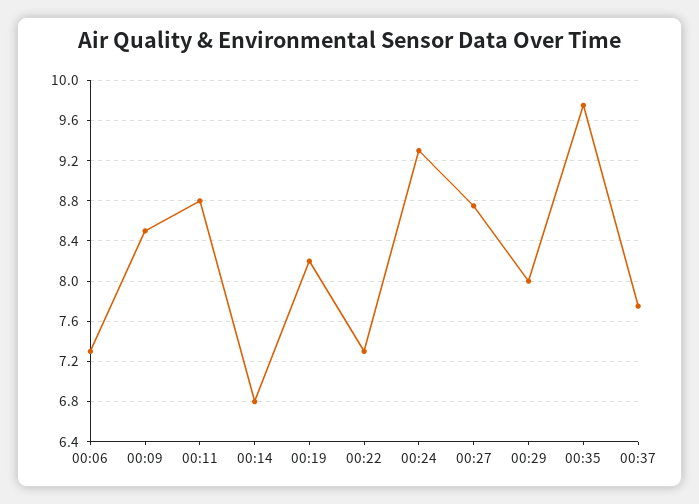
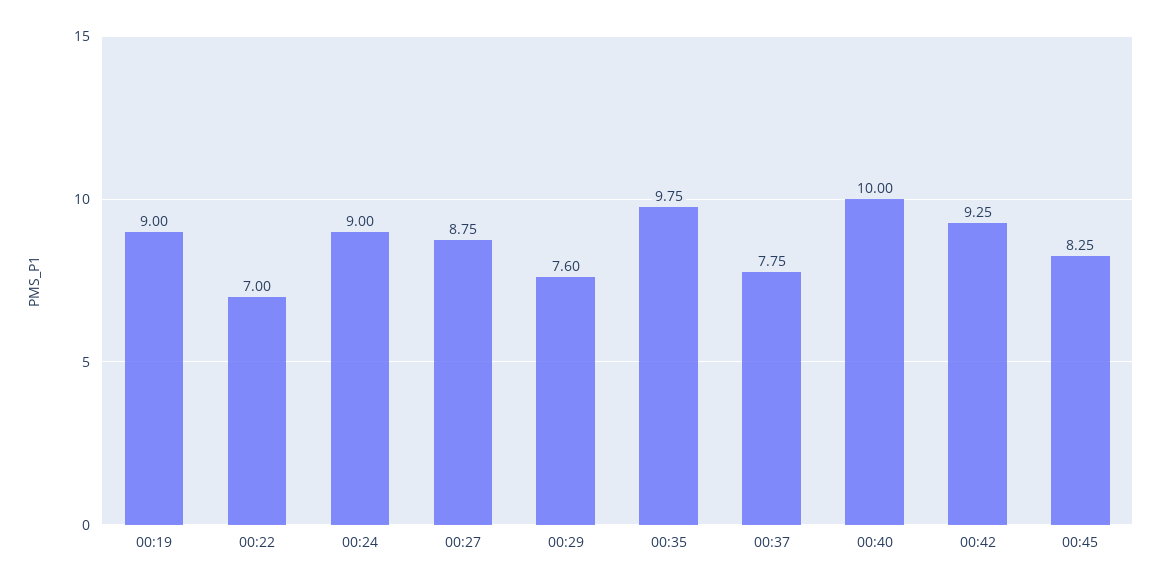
00:06: 7.3 -> none
00:09: 8.5 -> none
00:11: 8.8 -> none
00:14: 6.8 -> none
00:19: 8.2 -> 9
00:22: 7.3 -> 7
00:24: 9.3 -> 9
00:29: 8 -> 7.6
00:40: none -> 10
00:42: none -> 9.25
00:45: none -> 8.25

